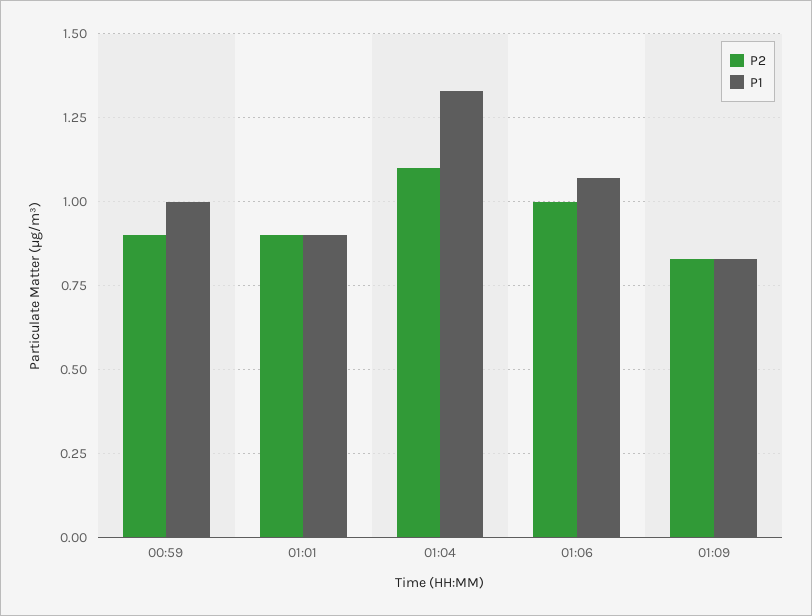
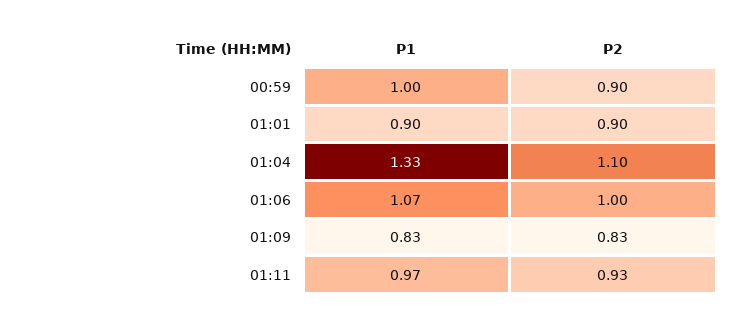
P1, 01:11: none -> 0.97
P2, 01:11: none -> 0.93

